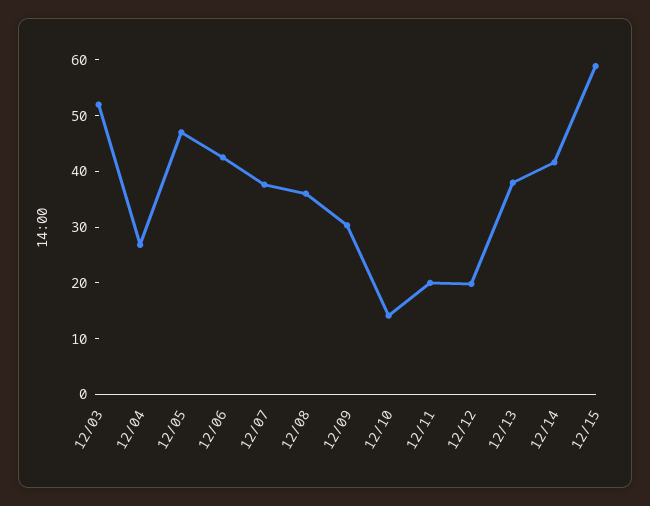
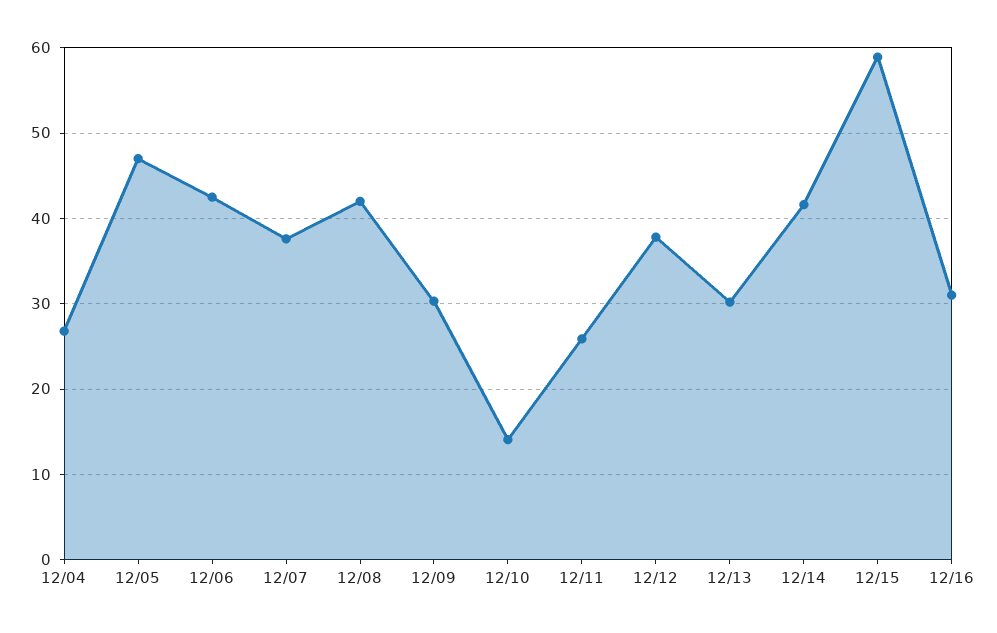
12/03: 52 -> none
12/08: 36 -> 42
12/11: 20 -> 26
12/12: 20 -> 38
12/13: 38 -> 30
12/16: none -> 31

